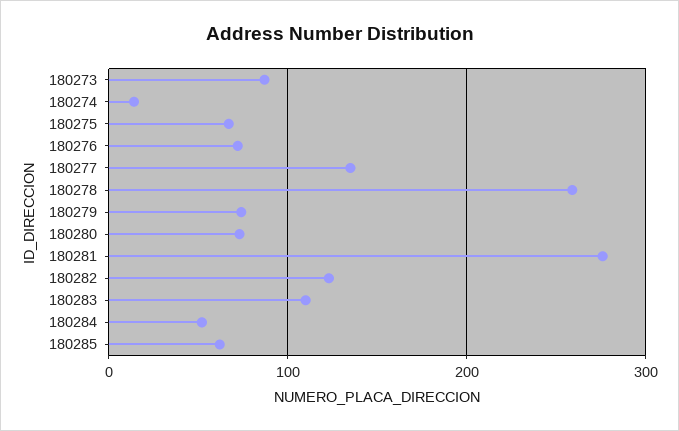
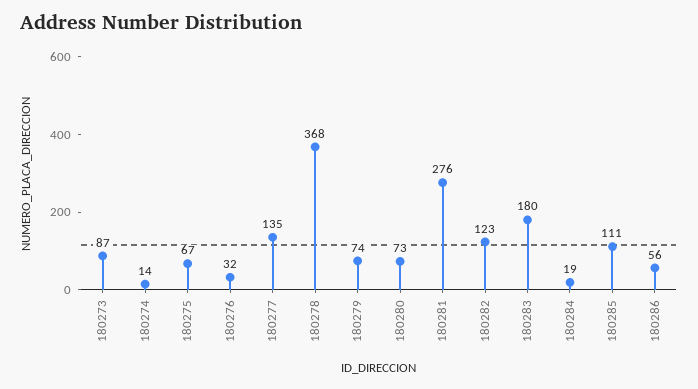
180276: 70 -> 32
180278: 260 -> 368
180283: 110 -> 180
180284: 50 -> 19
180285: 60 -> 111
180286: none -> 56

